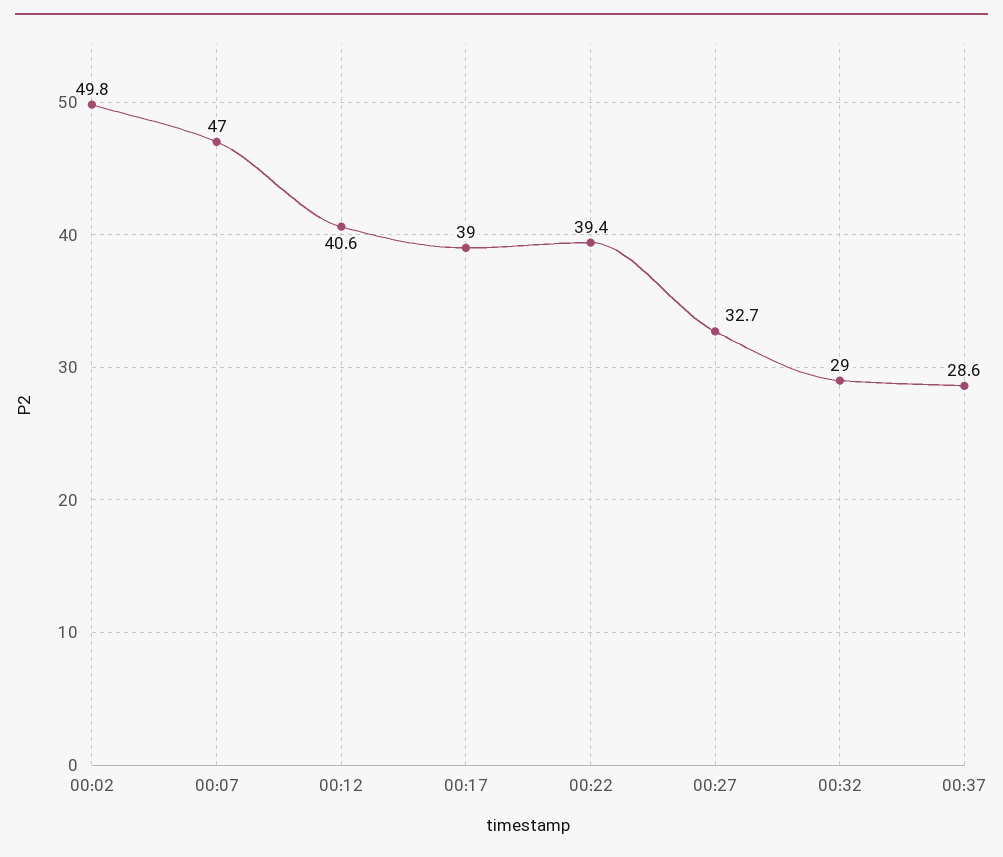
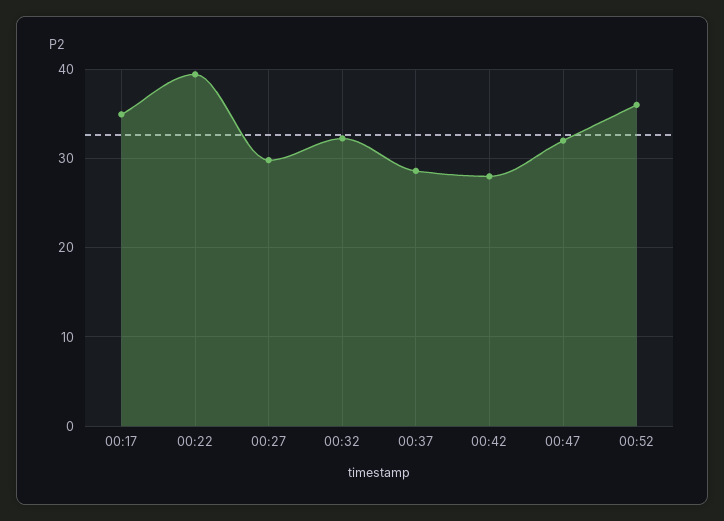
00:02: 49.8 -> none
00:07: 47 -> none
00:12: 40.6 -> none
00:17: 39 -> 35
00:27: 32.7 -> 30
00:32: 29 -> 32
00:42: none -> 28
00:47: none -> 32
00:52: none -> 36

